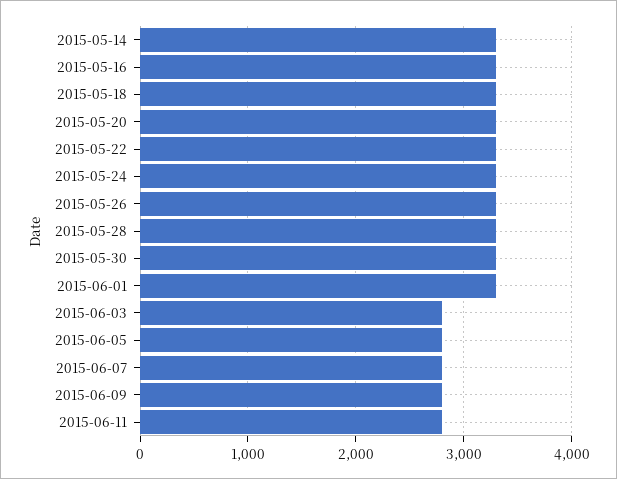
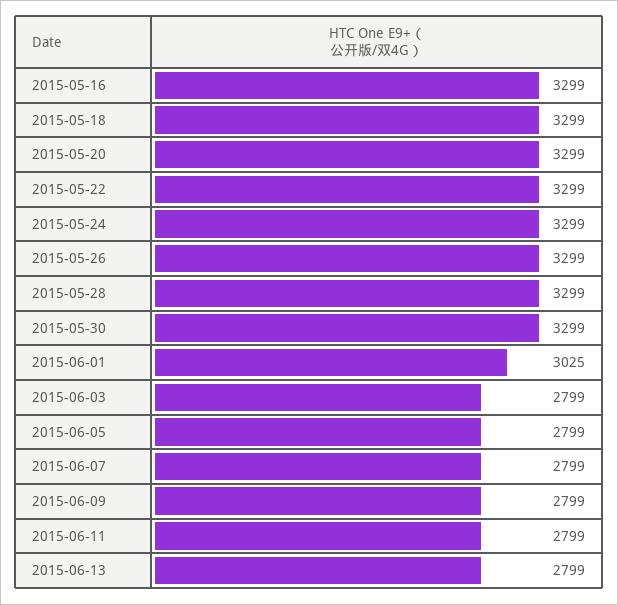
2015-05-14: 3300 -> none
2015-06-01: 3300 -> 3025
2015-06-13: none -> 2799

